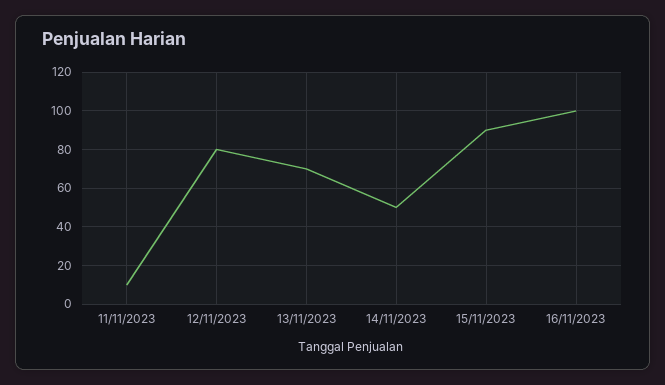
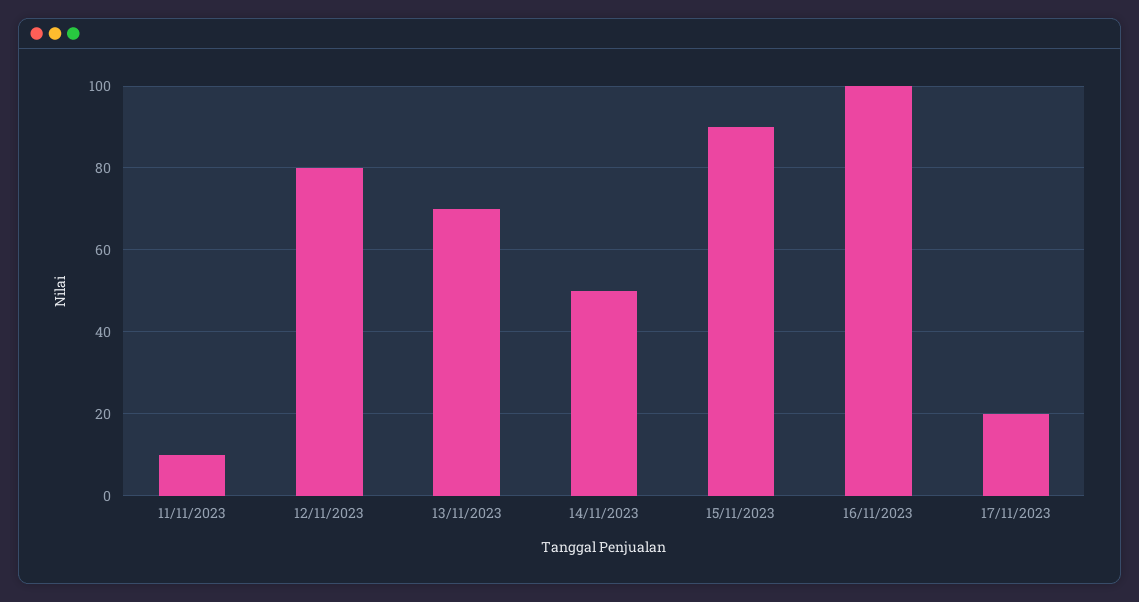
17/11/2023: none -> 20

